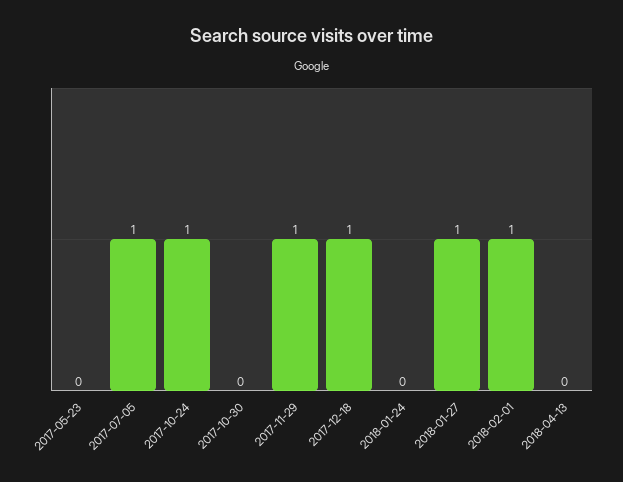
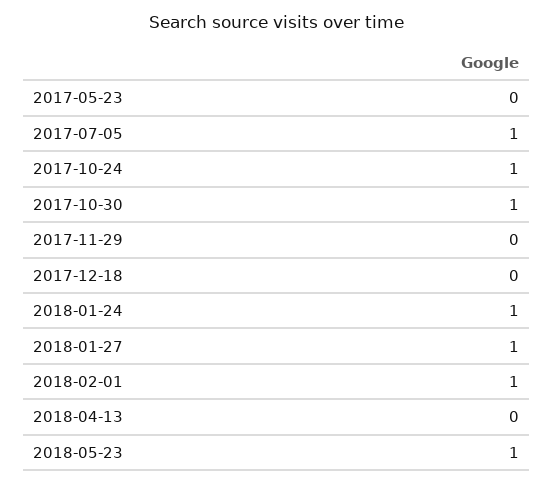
2017-10-30: 0 -> 1
2017-11-29: 1 -> 0
2017-12-18: 1 -> 0
2018-01-24: 0 -> 1
2018-05-23: none -> 1

